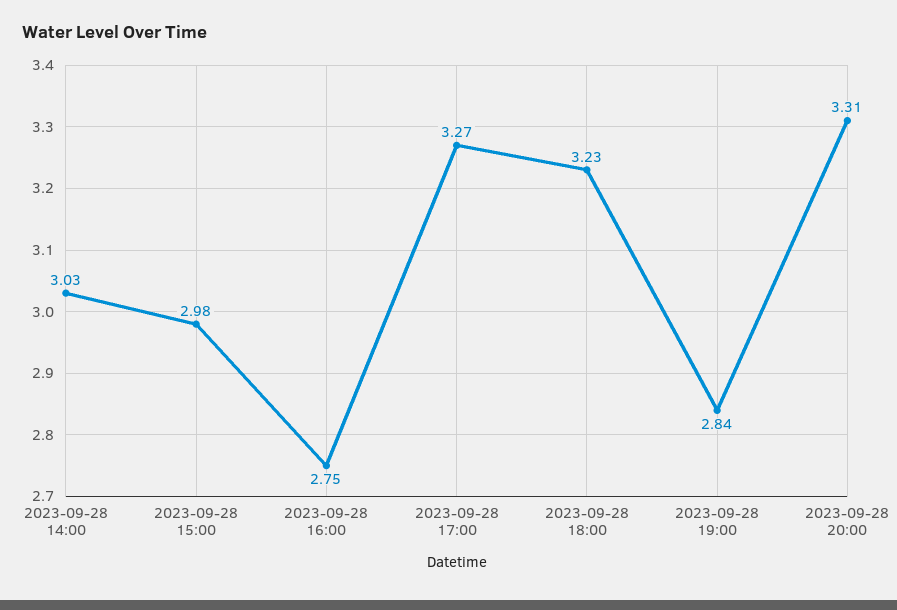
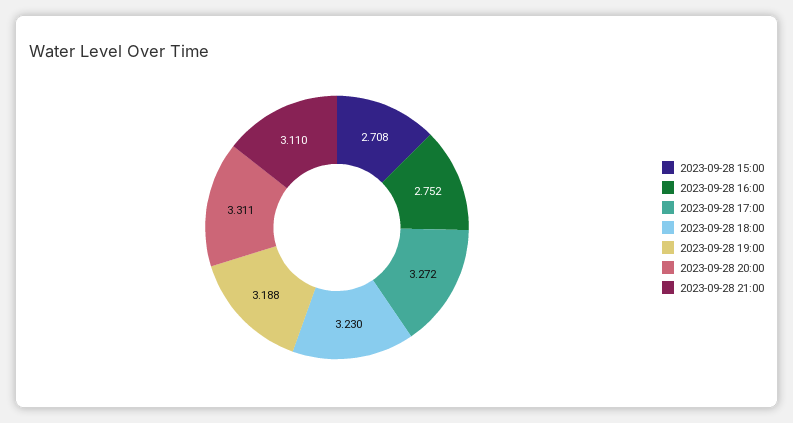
2023-09-28 14:00: 3.03 -> none
2023-09-28 15:00: 2.98 -> 2.708
2023-09-28 19:00: 2.84 -> 3.188
2023-09-28 21:00: none -> 3.11

